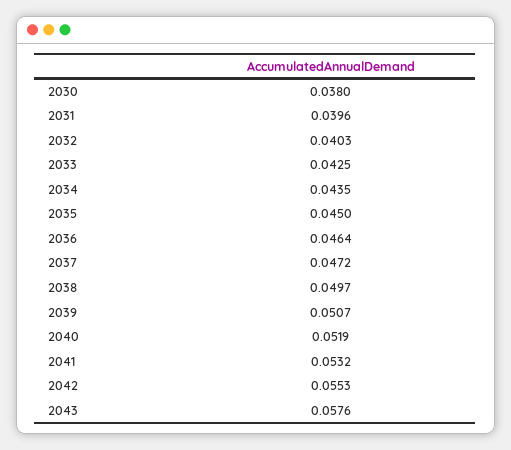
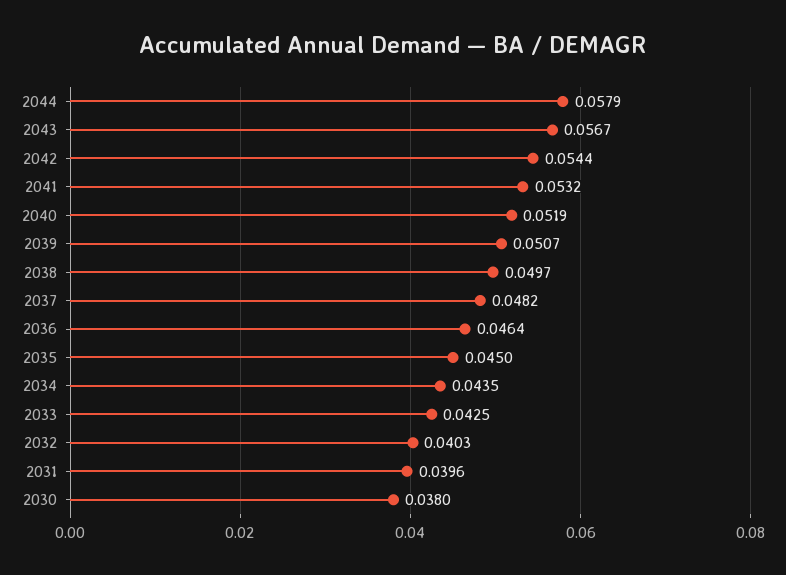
2037: 0.0472 -> 0.0482
2042: 0.0553 -> 0.0544
2043: 0.0576 -> 0.0567
2044: none -> 0.0579

